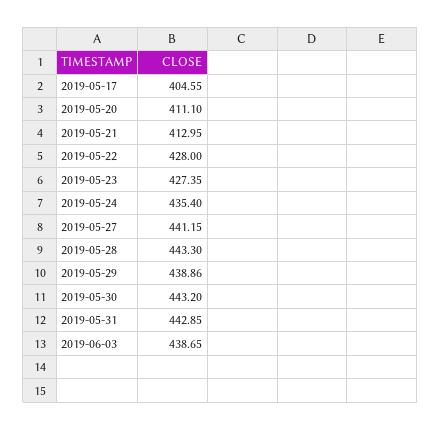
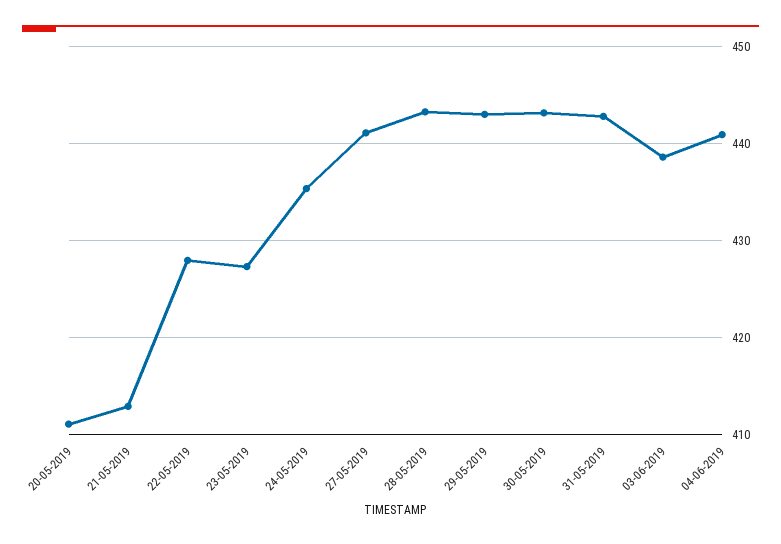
2019-05-17: 404.55 -> none
2019-05-29: 438.86 -> 443
04-06-2019: none -> 441

